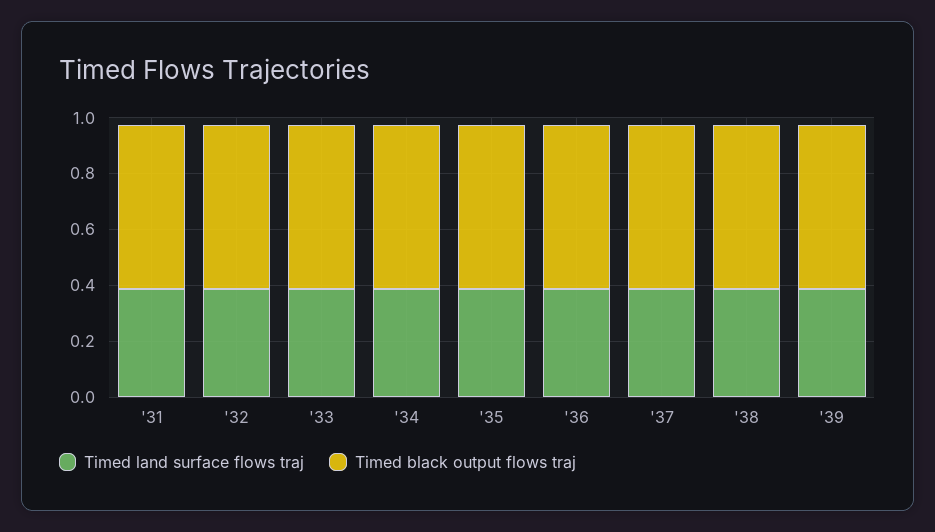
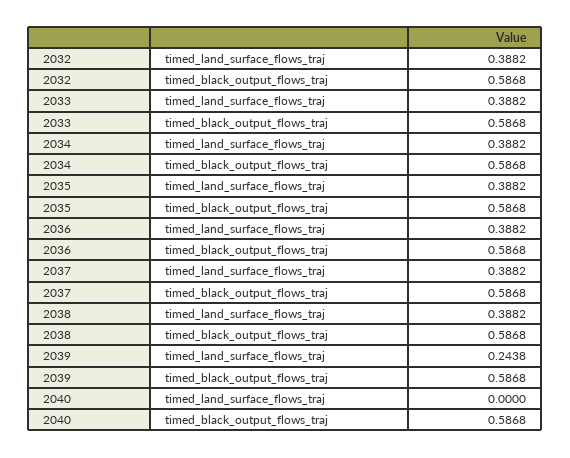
Timed land surface flows traj, '31: 0.4 -> none
Timed black output flows traj, '31: 0.6 -> none
Timed land surface flows traj, '39: 0.4 -> 0.2438
Timed land surface flows traj, 2040: none -> 0
Timed black output flows traj, 2040: none -> 0.5868

